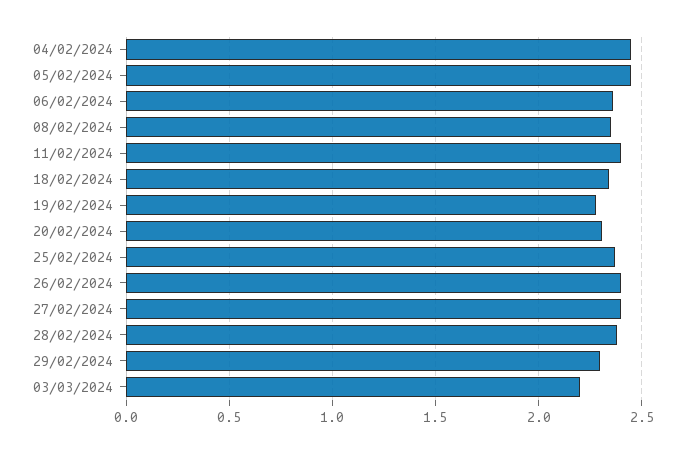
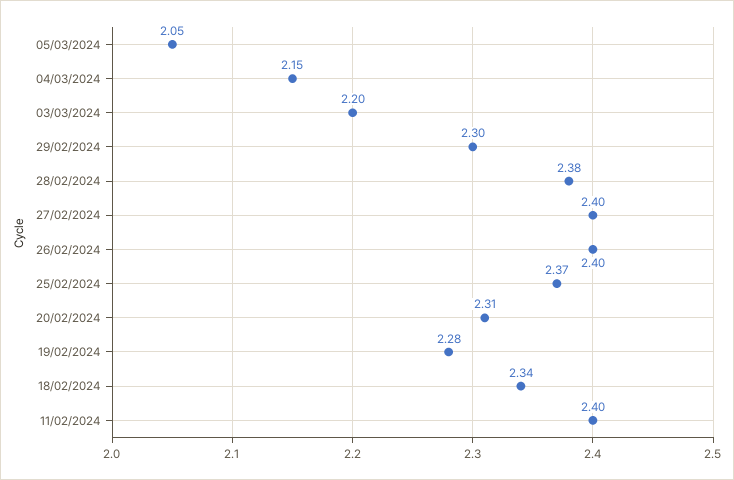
04/02/2024: 2.45 -> none
05/02/2024: 2.45 -> none
06/02/2024: 2.35 -> none
08/02/2024: 2.35 -> none
05/03/2024: none -> 2.05
04/03/2024: none -> 2.15

